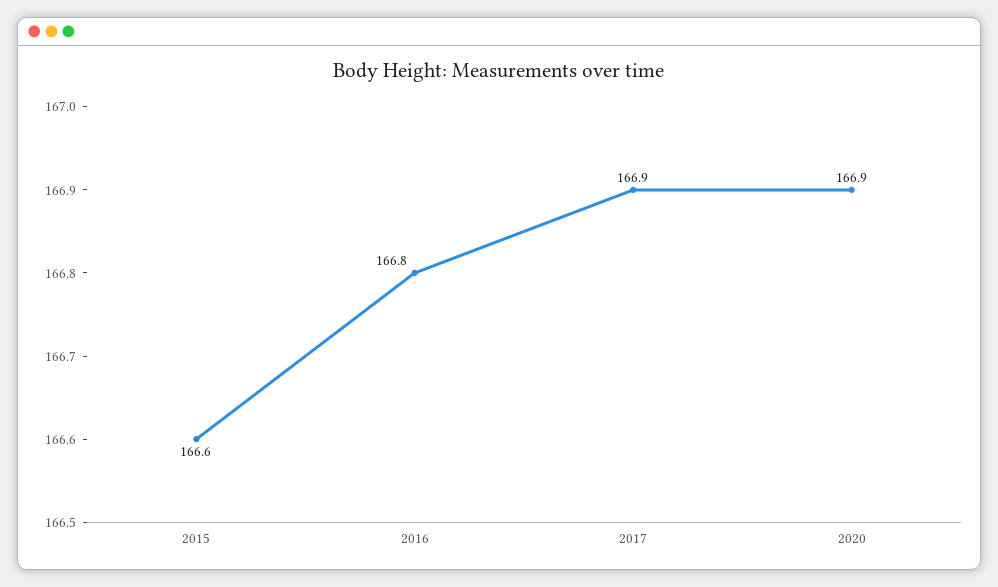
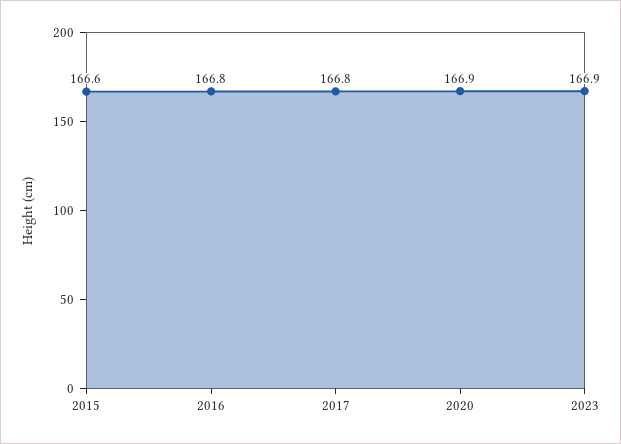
2017: 166.9 -> 166.8
2023: none -> 166.9

